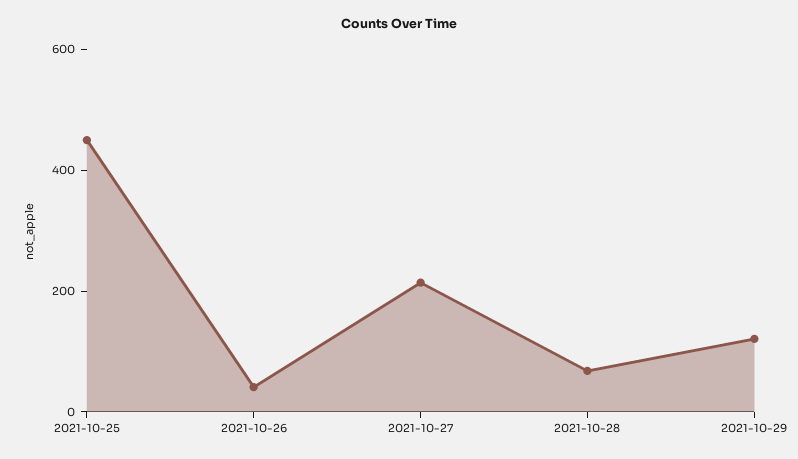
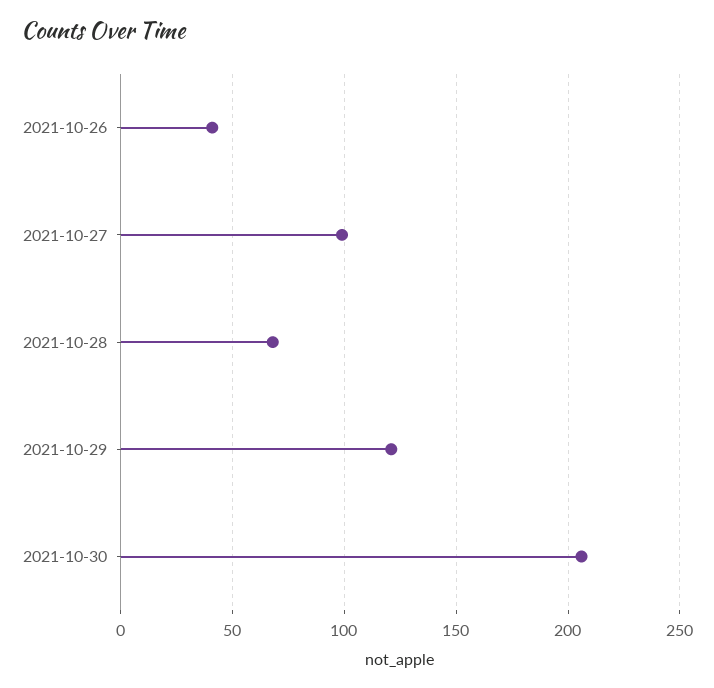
2021-10-25: 450 -> none
2021-10-27: 200 -> 100
2021-10-30: none -> 205

